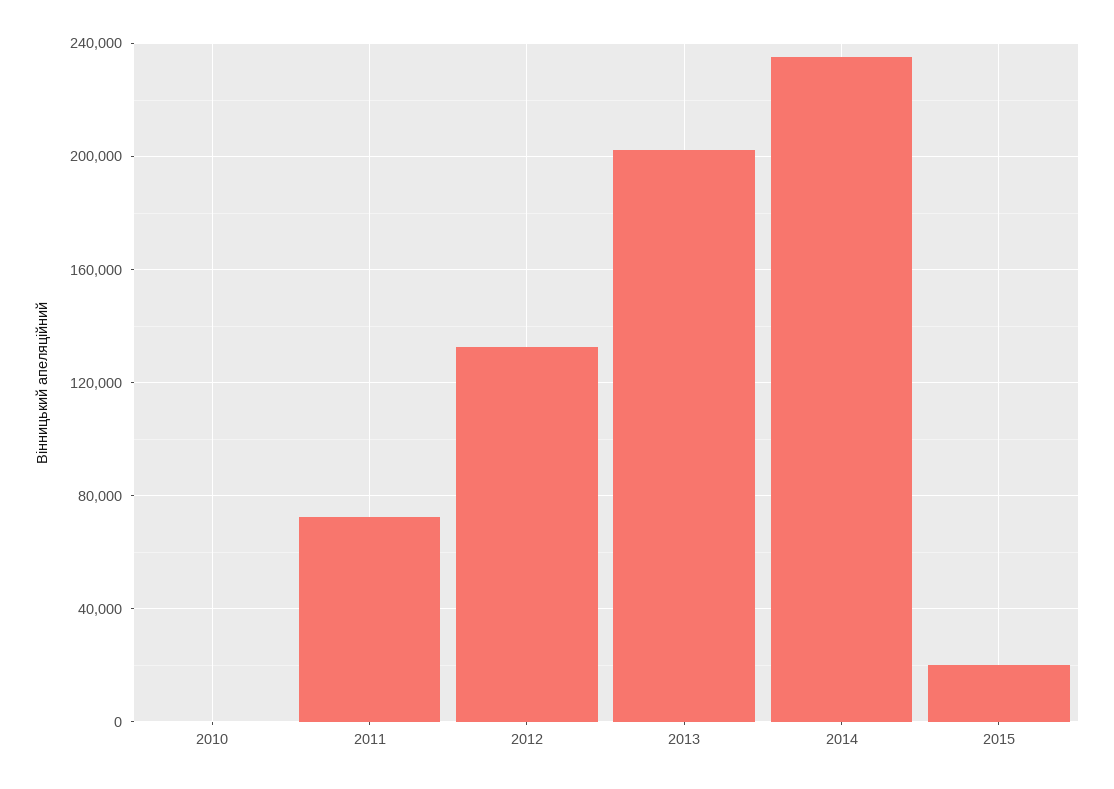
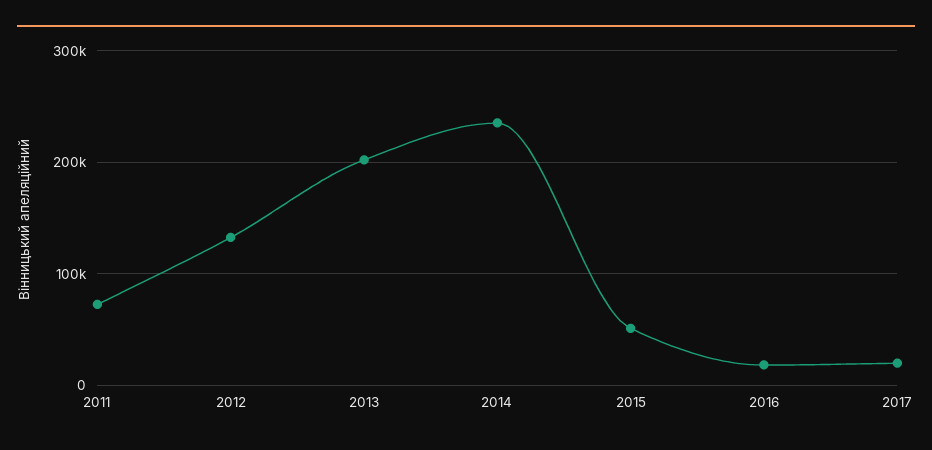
2010: 0 -> none
2015: 20000 -> 50000
2016: none -> 20000
2017: none -> 20000

